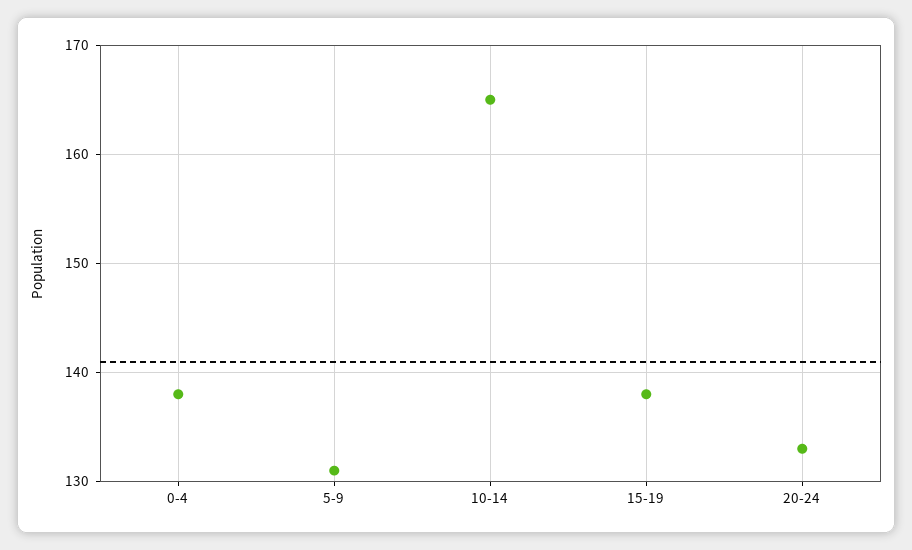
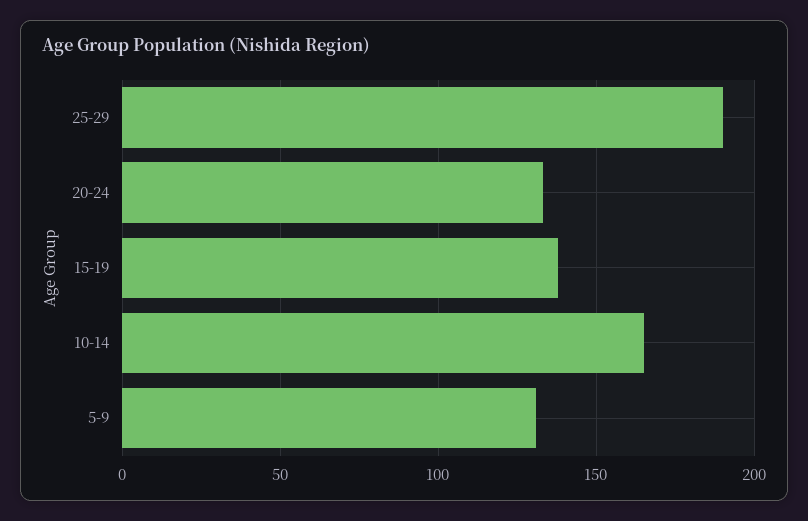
0-4: 138 -> none
25-29: none -> 190

